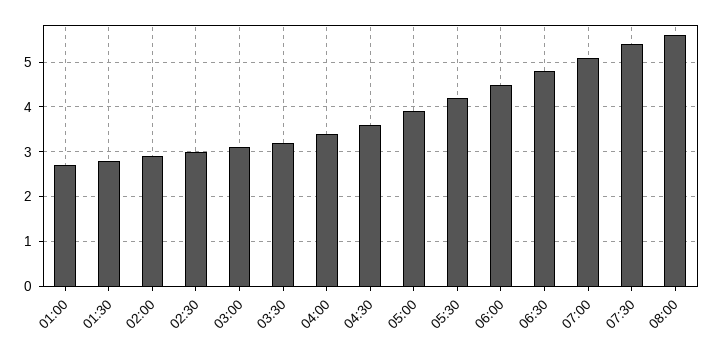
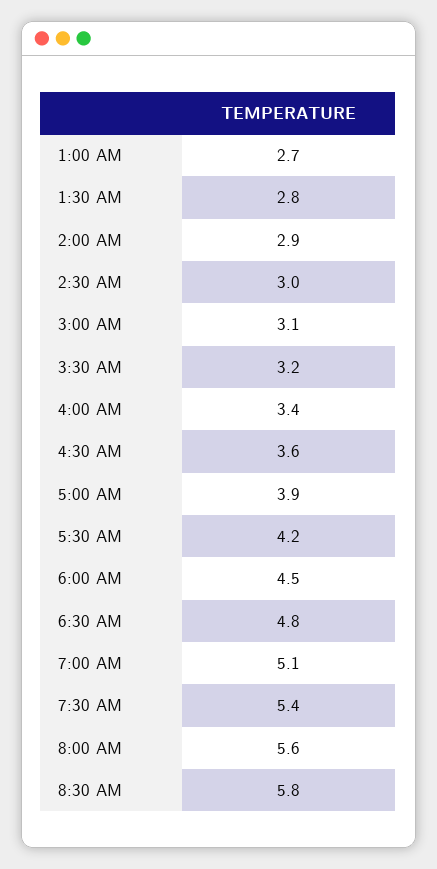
8:30 AM: none -> 5.8

